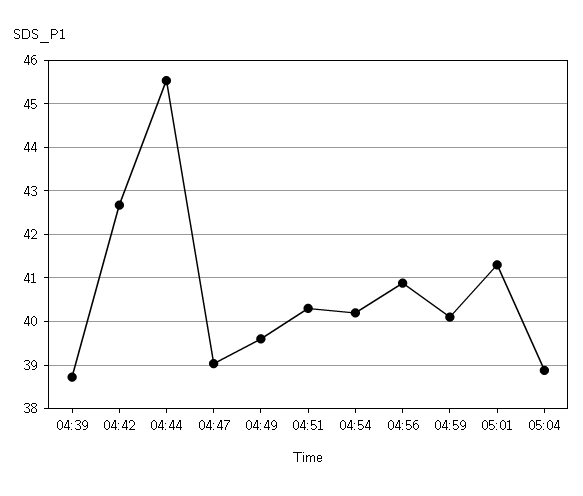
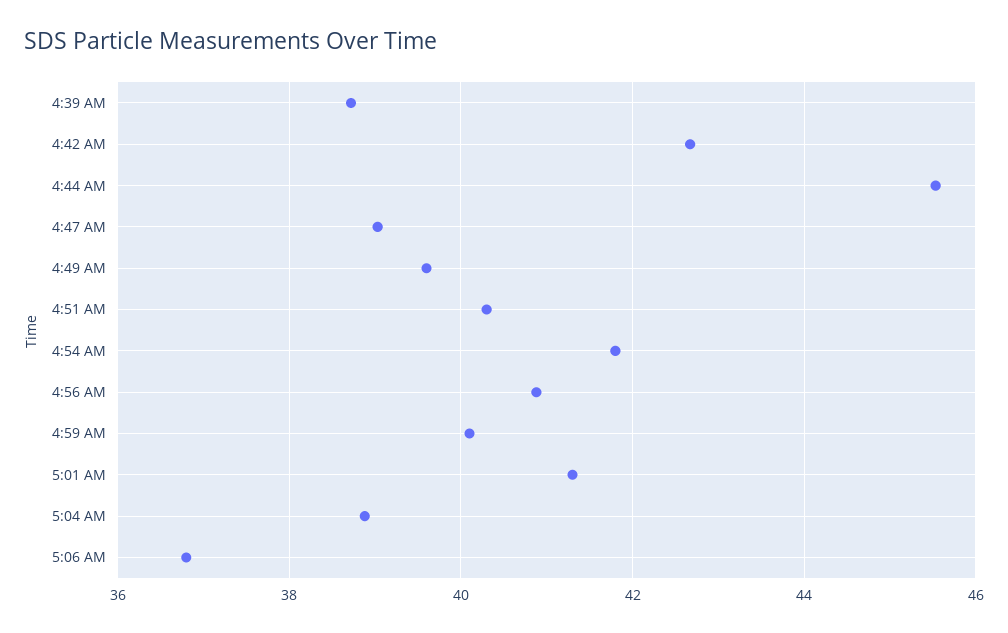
04:54: 40.2 -> 41.8
5:06 AM: none -> 36.8

